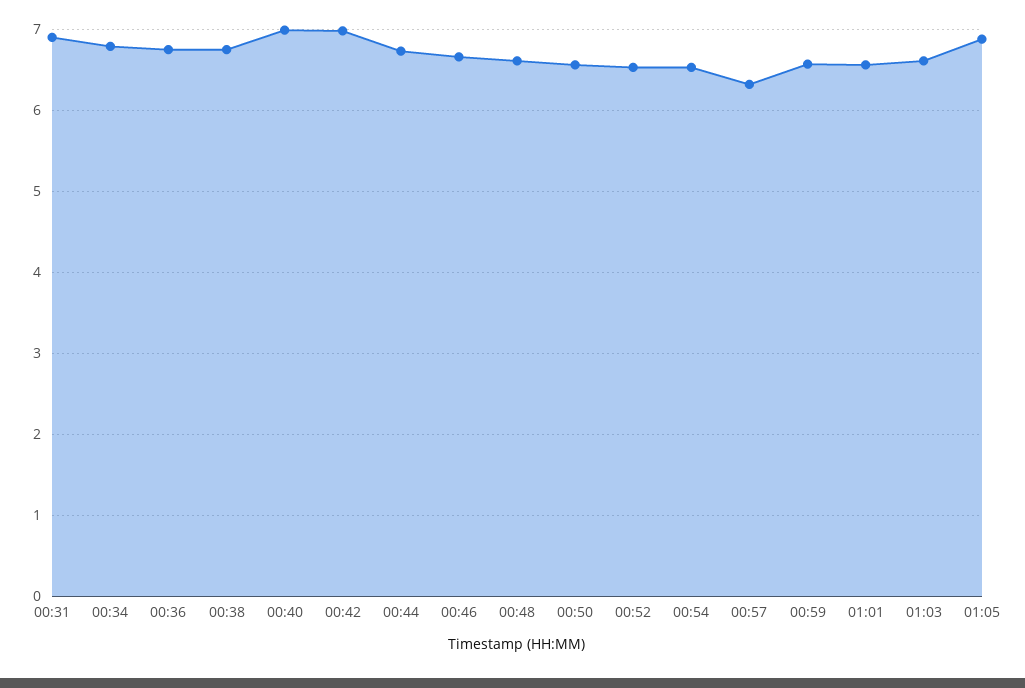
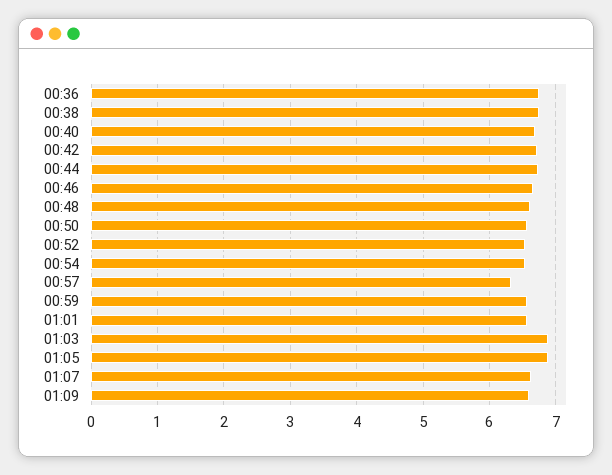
00:31: 6.9 -> none
00:34: 6.8 -> none
00:40: 7 -> 6.7
00:42: 7 -> 6.7
01:03: 6.6 -> 6.9
01:07: none -> 6.6
01:09: none -> 6.6

